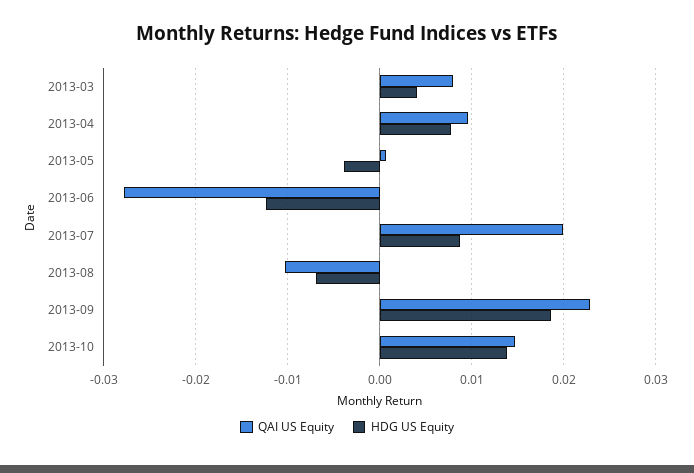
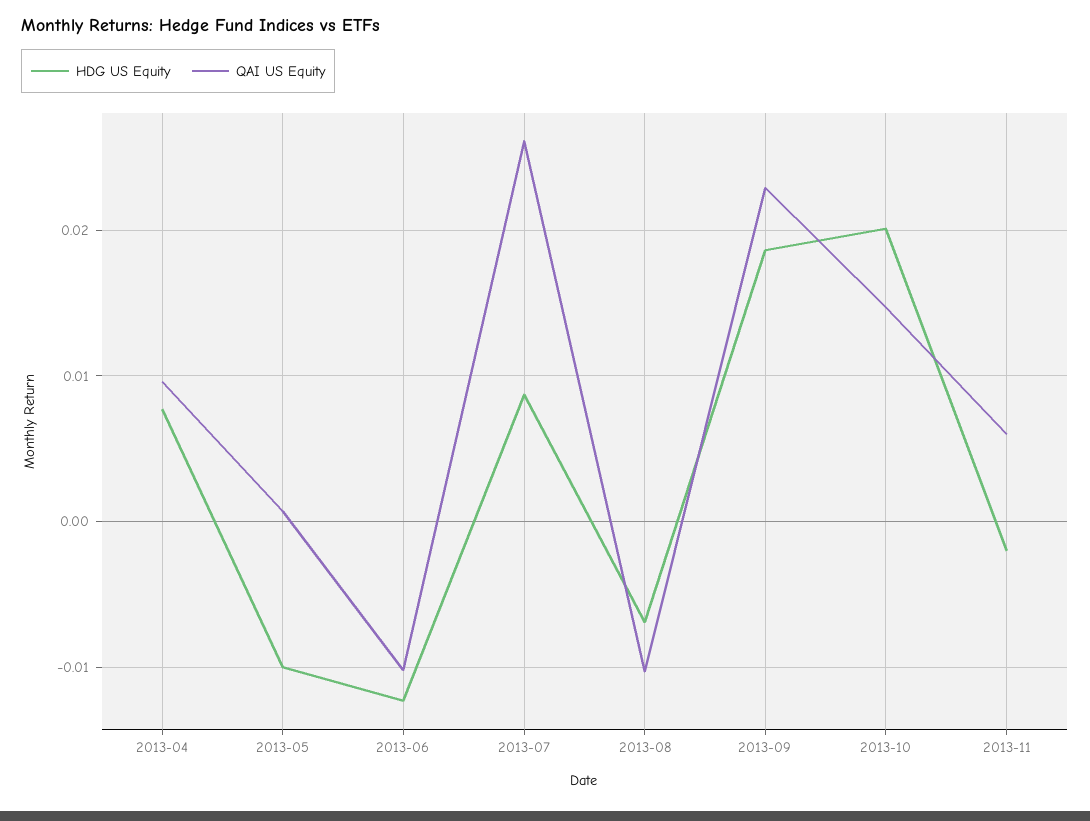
QAI US Equity, 2013-03: 0.008 -> none
HDG US Equity, 2013-03: 0.004 -> none
HDG US Equity, 2013-05: -0.004 -> -0.01
QAI US Equity, 2013-06: -0.028 -> -0.01
QAI US Equity, 2013-07: 0.02 -> 0.026
HDG US Equity, 2013-10: 0.014 -> 0.02
HDG US Equity, 2013-11: none -> -0.002
QAI US Equity, 2013-11: none -> 0.006

